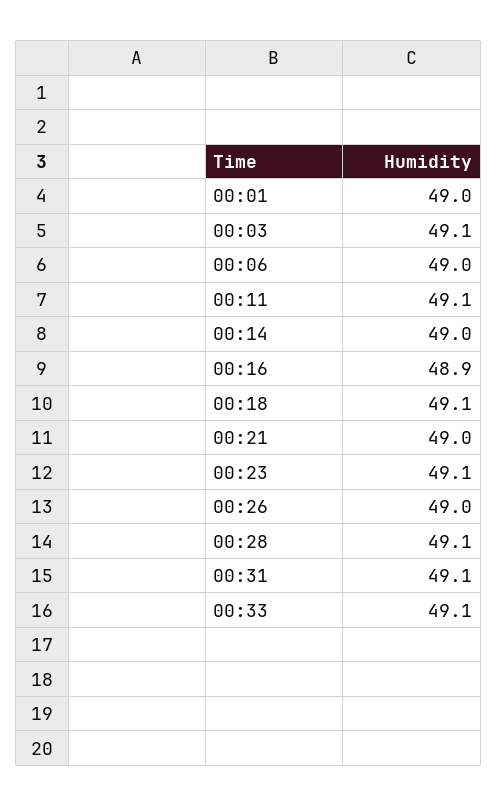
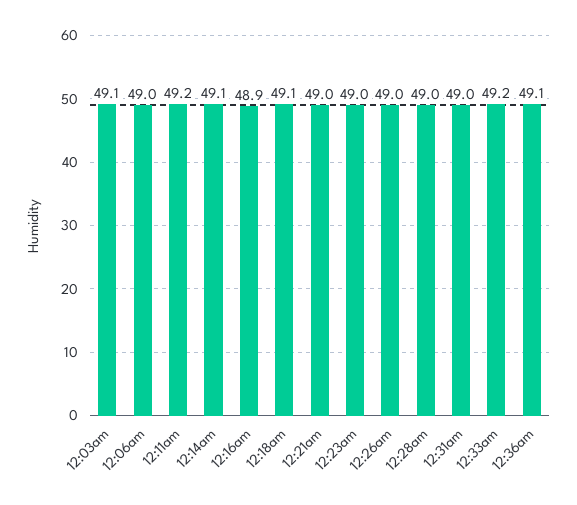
00:01: 49 -> none
00:11: 49.1 -> 49.2
00:14: 49 -> 49.1
00:23: 49.1 -> 49
00:28: 49.1 -> 49
00:31: 49.1 -> 49
00:33: 49.1 -> 49.2
12:36am: none -> 49.1

